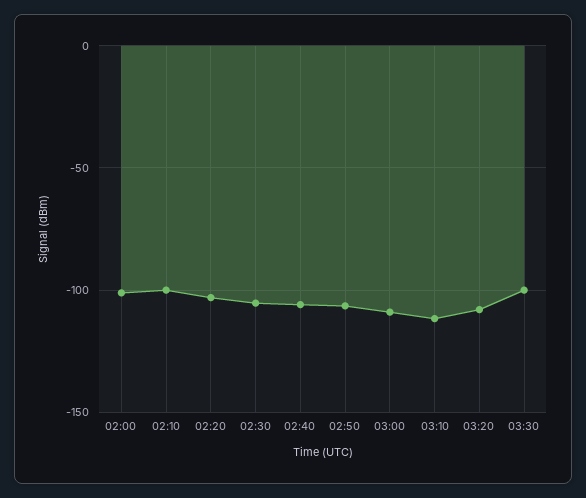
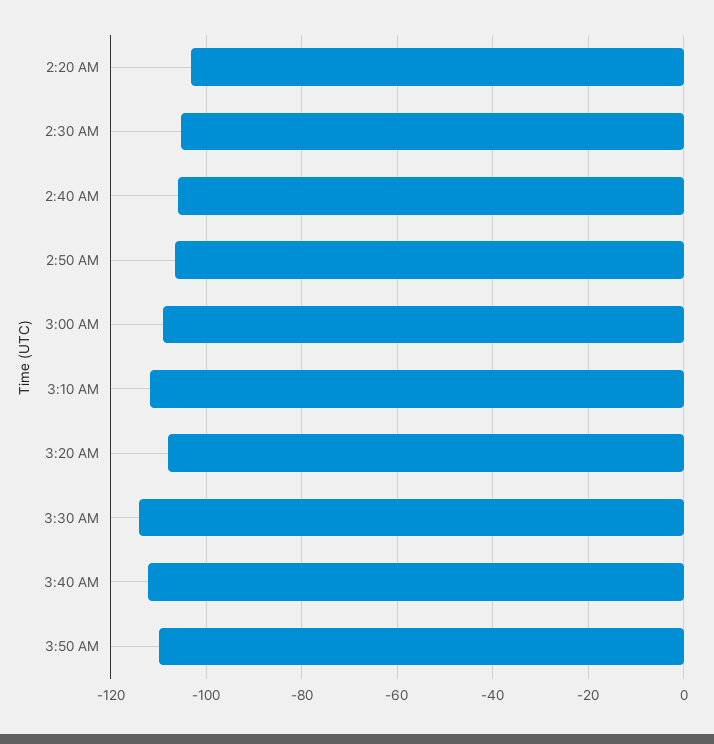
02:00: -100 -> none
02:10: -100 -> none
03:30: -100 -> -114
3:40 AM: none -> -112
3:50 AM: none -> -110

